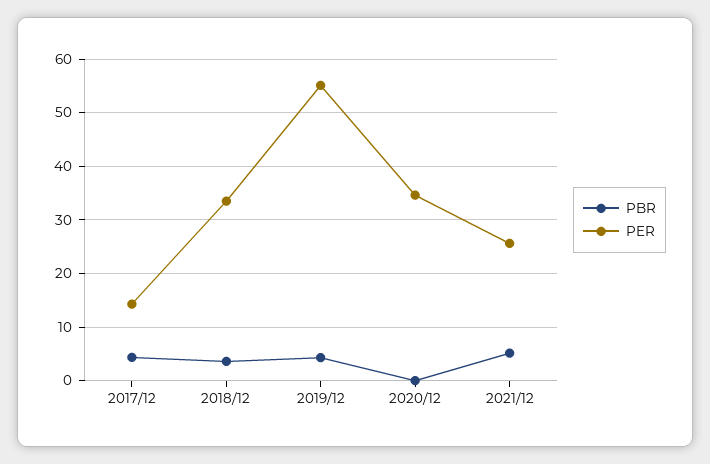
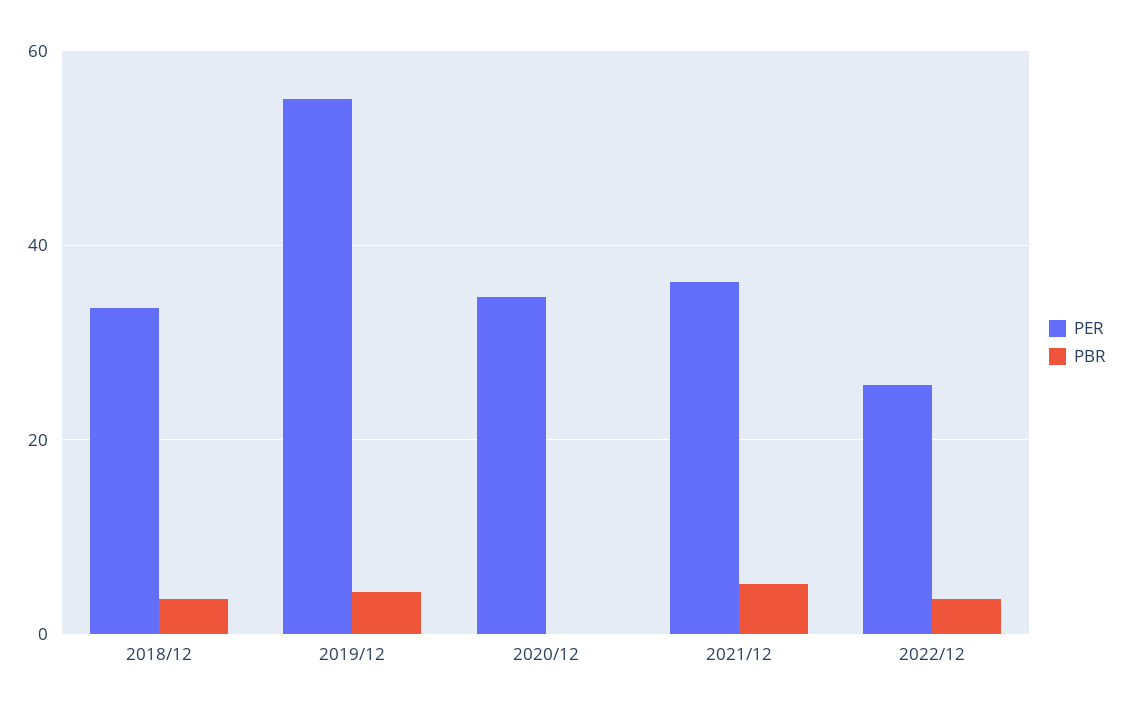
PBR, 2017/12: 4 -> none
PER, 2017/12: 14 -> none
PER, 2021/12: 26 -> 36
PER, 2022/12: none -> 26
PBR, 2022/12: none -> 4

